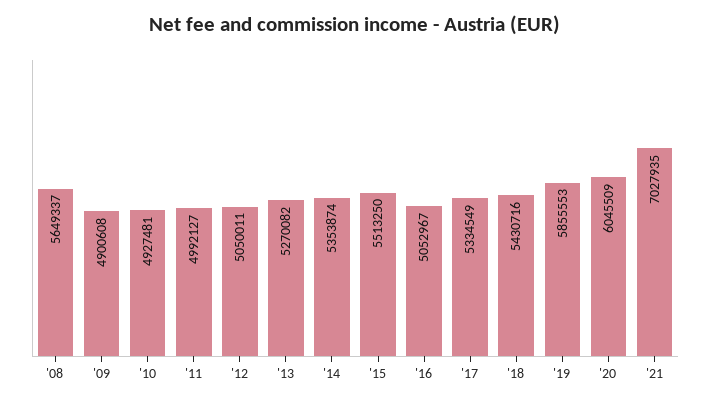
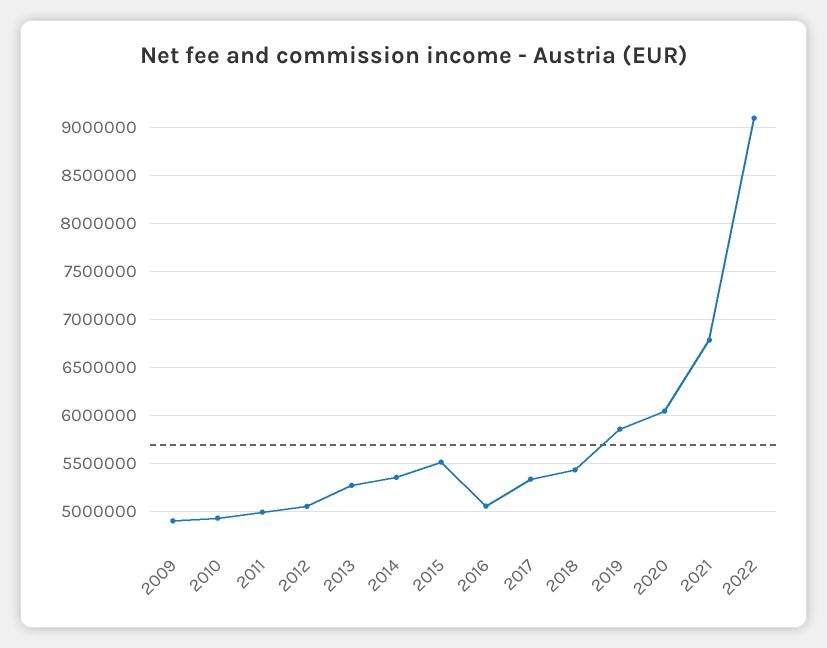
'08: 5649337 -> none
'21: 7027935 -> 6800000
2022: none -> 9100000

